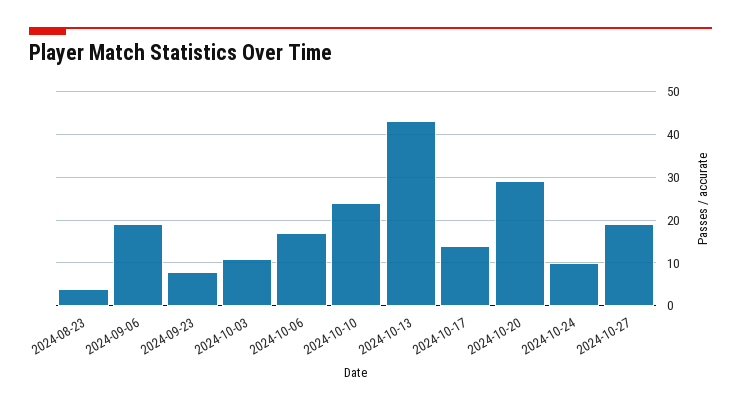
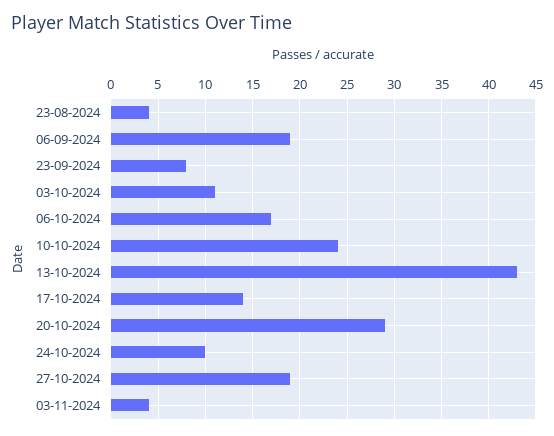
03-11-2024: none -> 4

